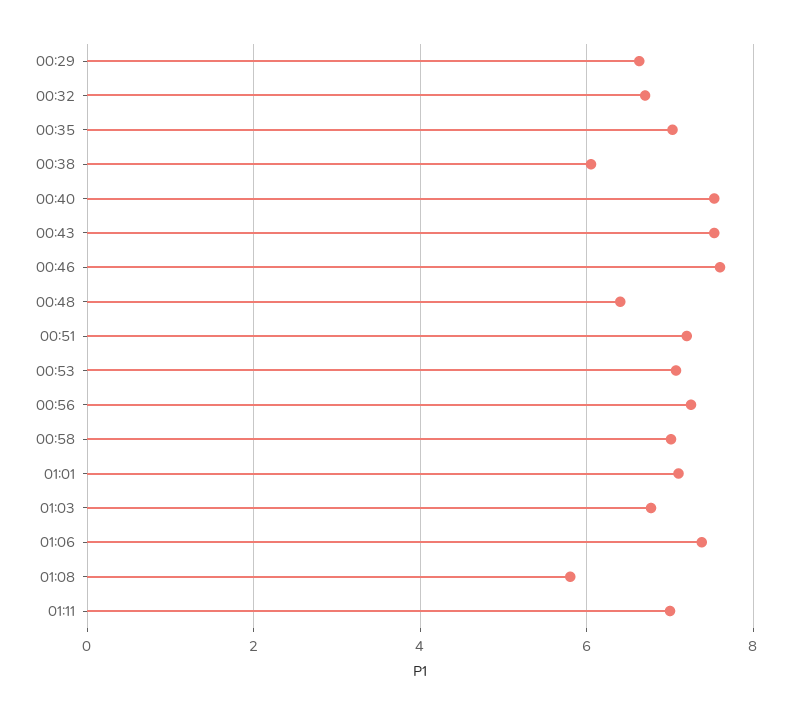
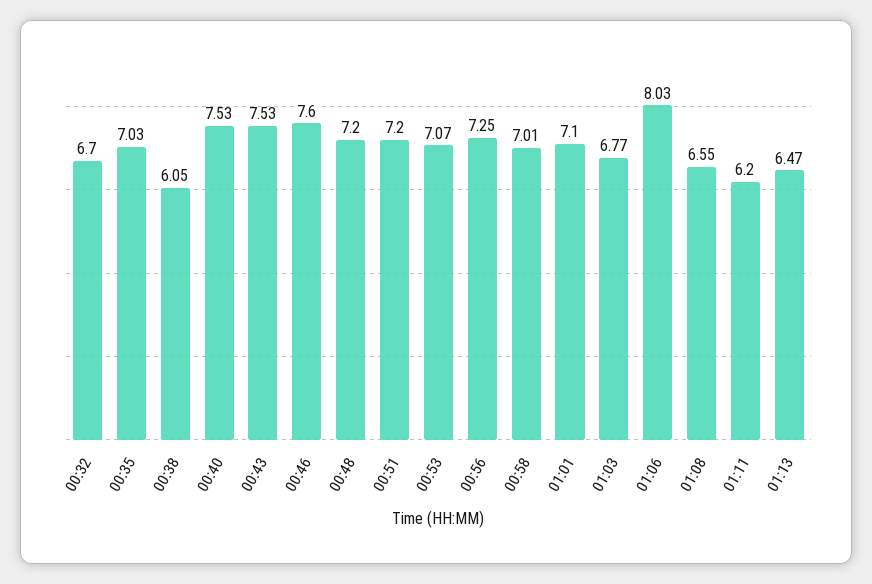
00:29: 6.6 -> none
00:48: 6.4 -> 7.2
01:06: 7.4 -> 8.03
01:08: 5.8 -> 6.55
01:11: 7 -> 6.2
01:13: none -> 6.47

